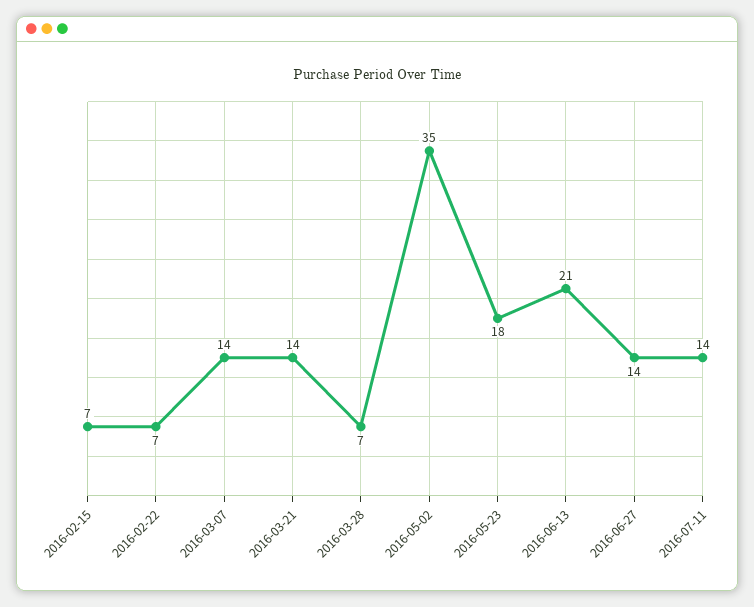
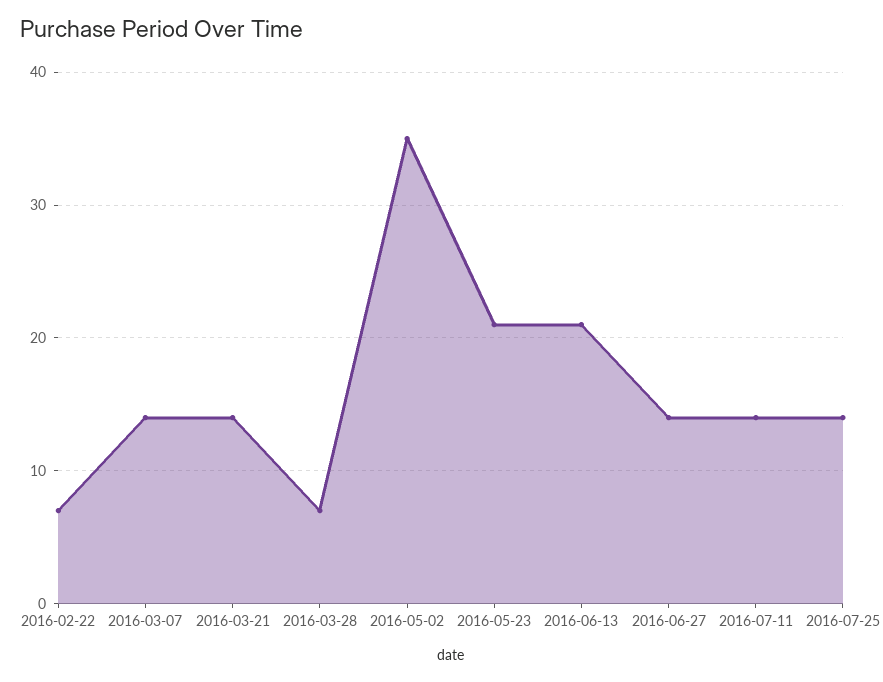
2016-02-15: 7 -> none
2016-05-23: 18 -> 21
2016-07-25: none -> 14

